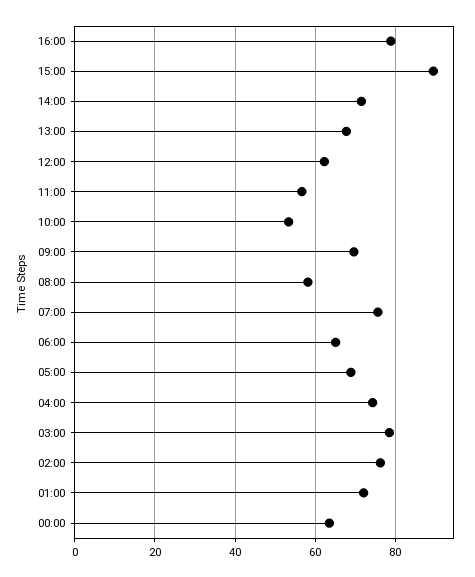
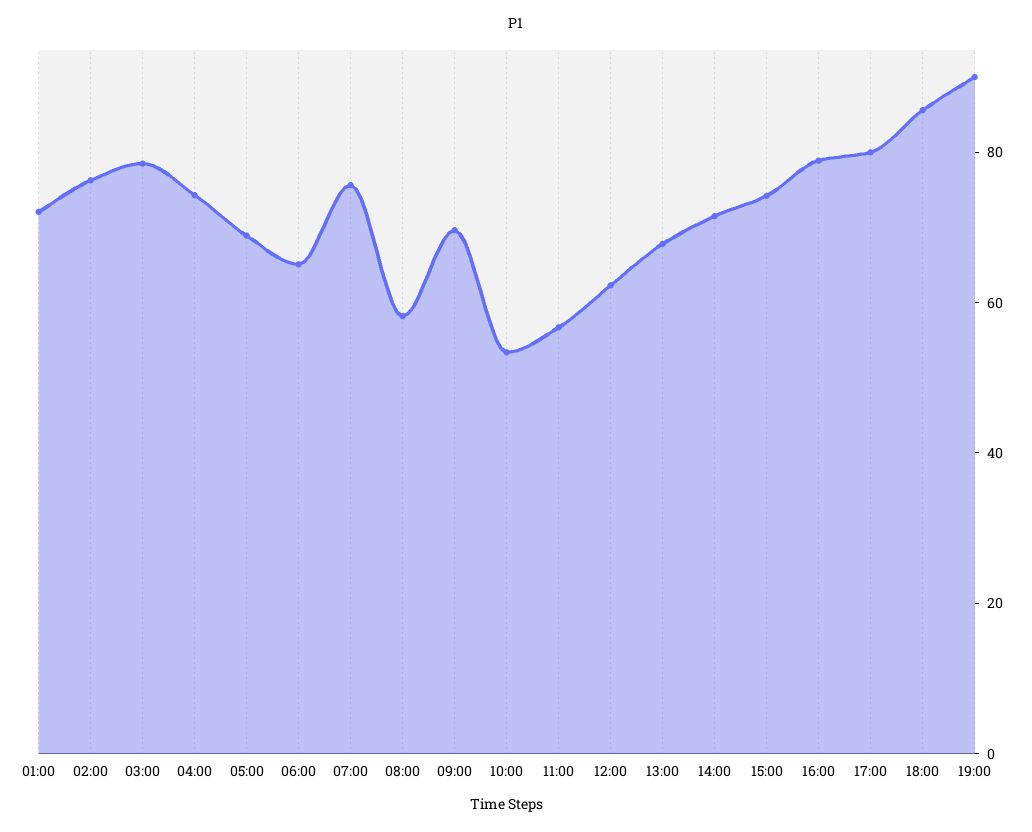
15:00: 90 -> 75
00:00: 64 -> none
17:00: none -> 80
18:00: none -> 85
19:00: none -> 90

